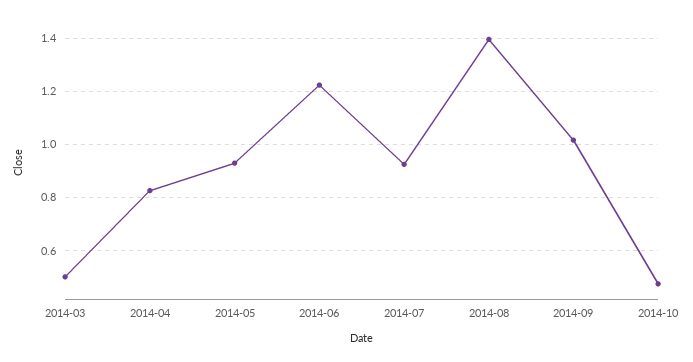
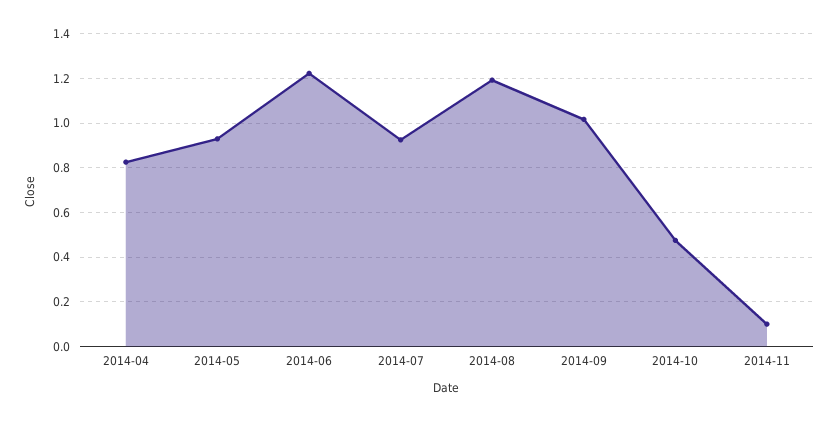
2014-03: 0.5 -> none
2014-08: 1.4 -> 1.2
2014-11: none -> 0.1

